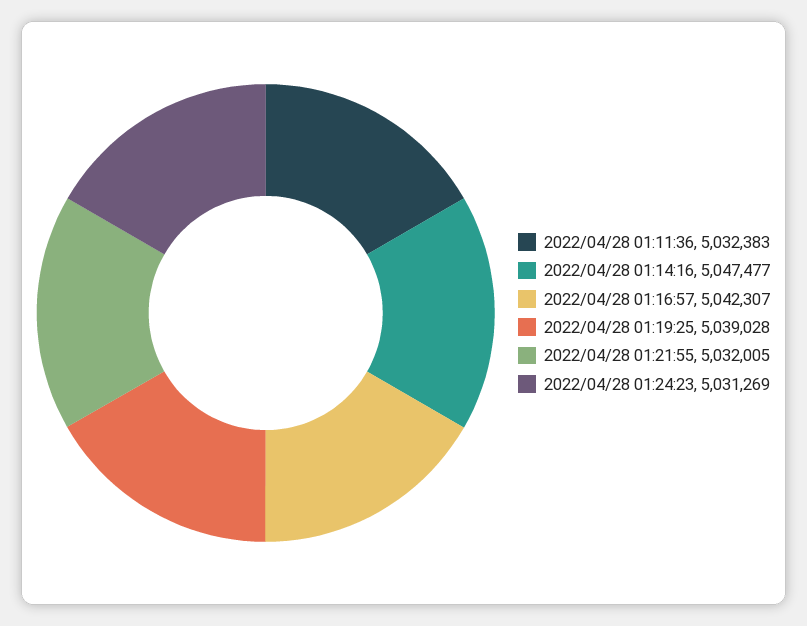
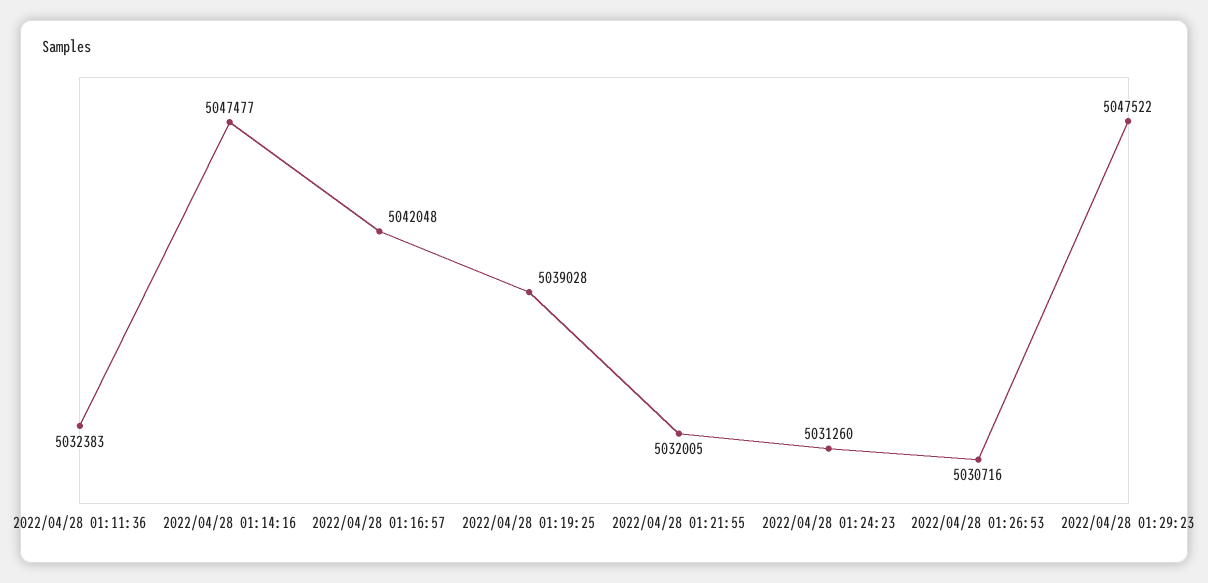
2022/04/28 01:16:57: 5042307 -> 5042048
2022/04/28 01:24:23: 5031269 -> 5031260
2022/04/28 01:26:53: none -> 5030716
2022/04/28 01:29:23: none -> 5047522

